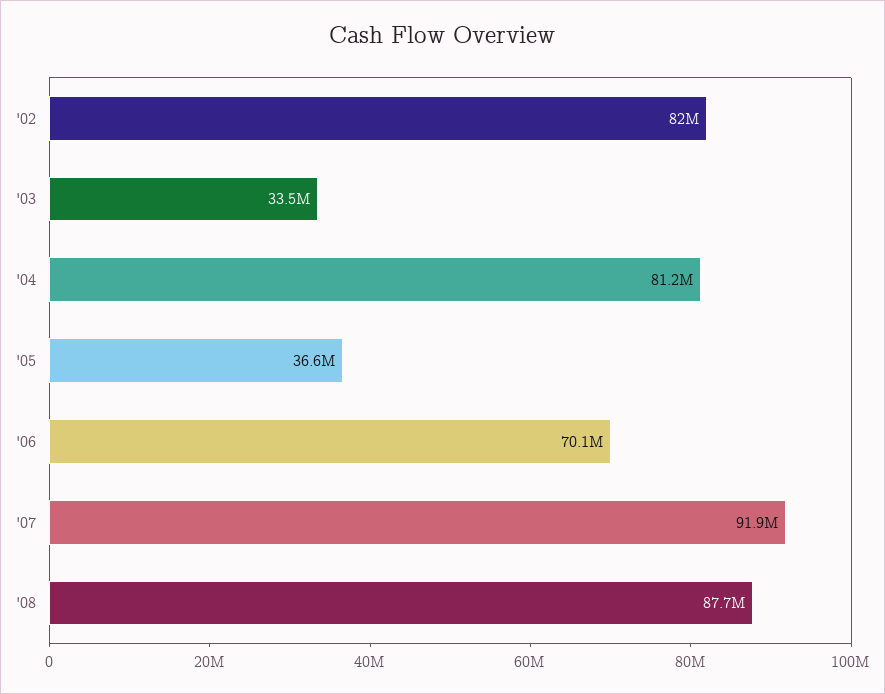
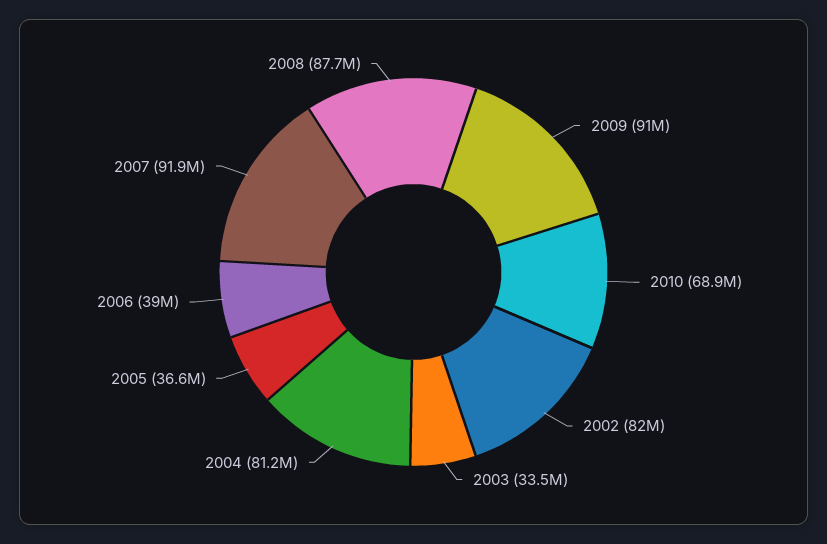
'06: 70100000 -> 39000000
2009: none -> 91000000
2010: none -> 68900000

